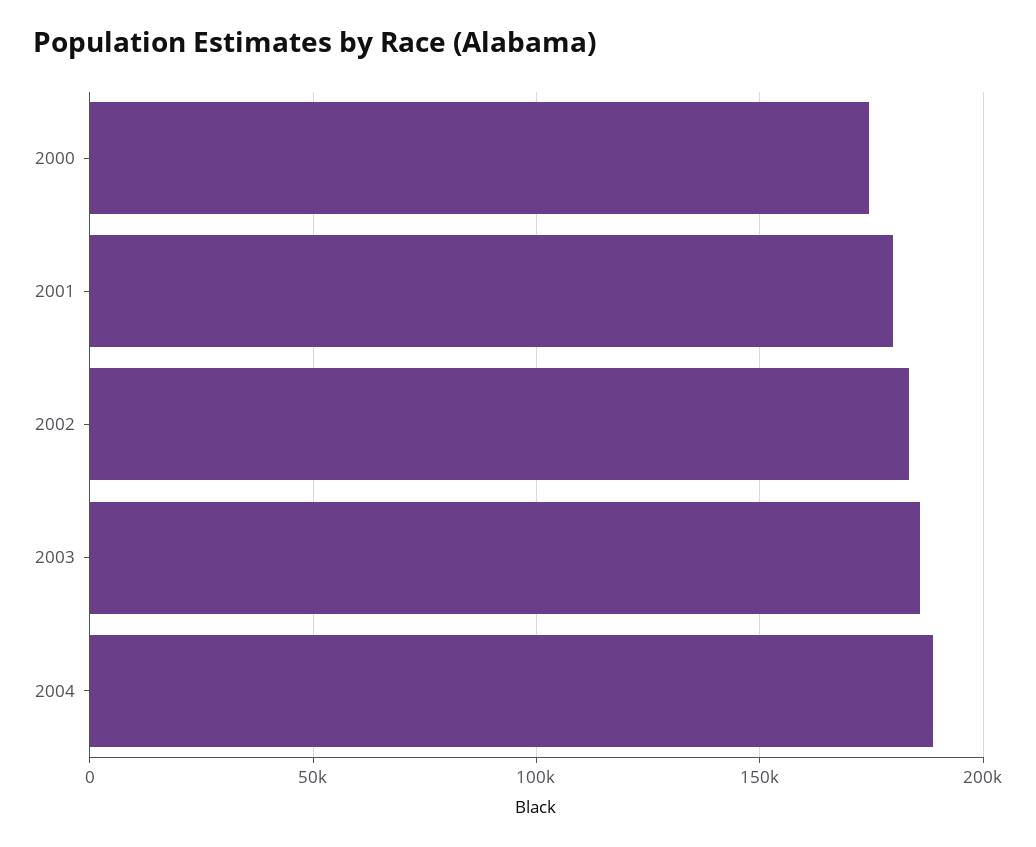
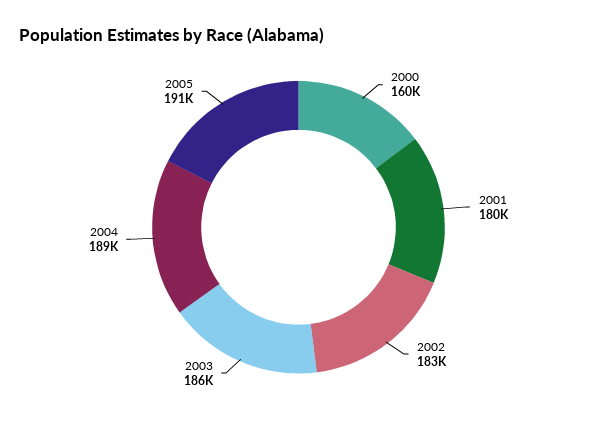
2000: 175000 -> 160000
2005: none -> 191000

